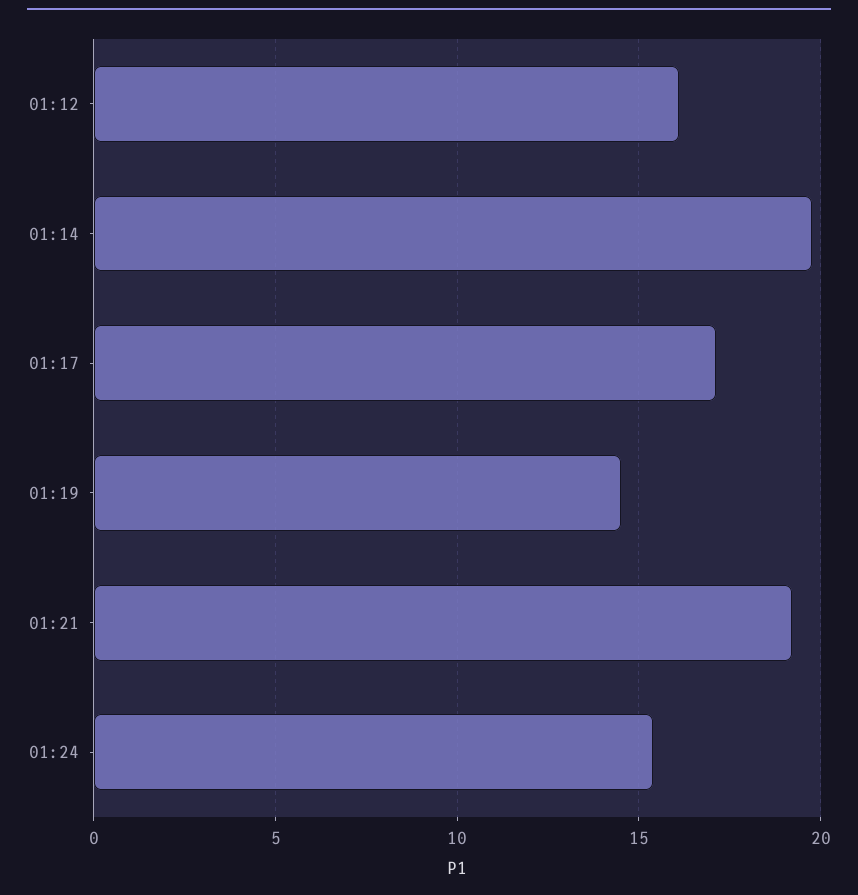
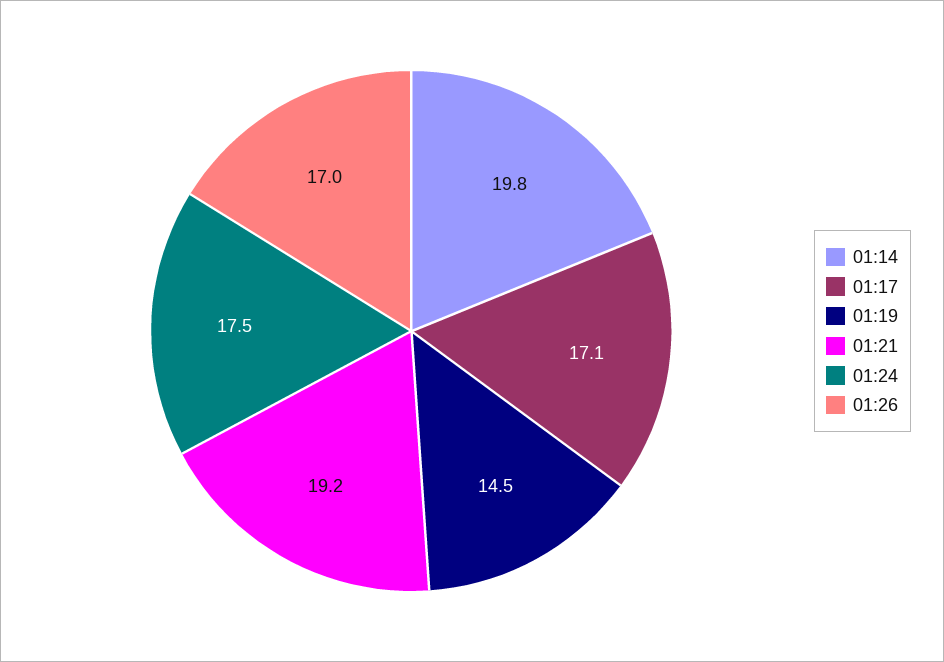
01:12: 16 -> none
01:24: 15.5 -> 17.5
01:26: none -> 17

